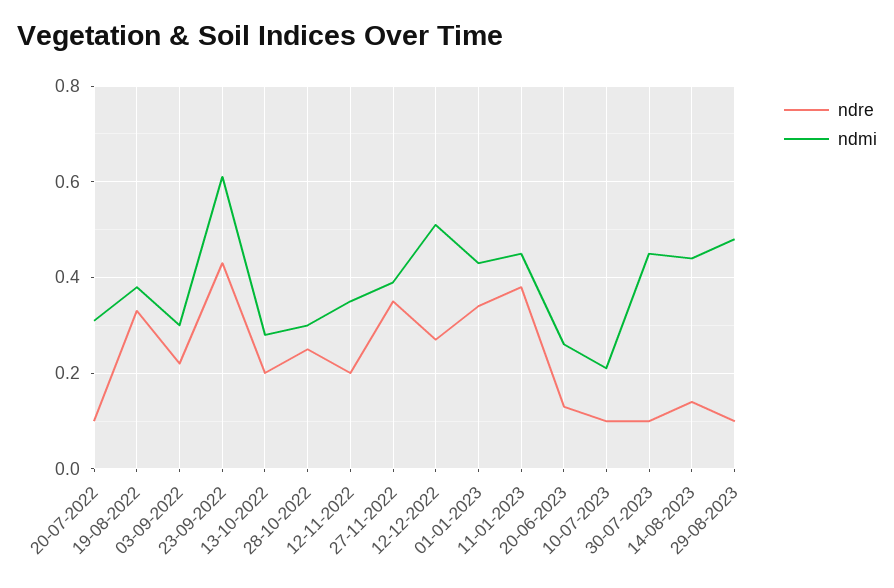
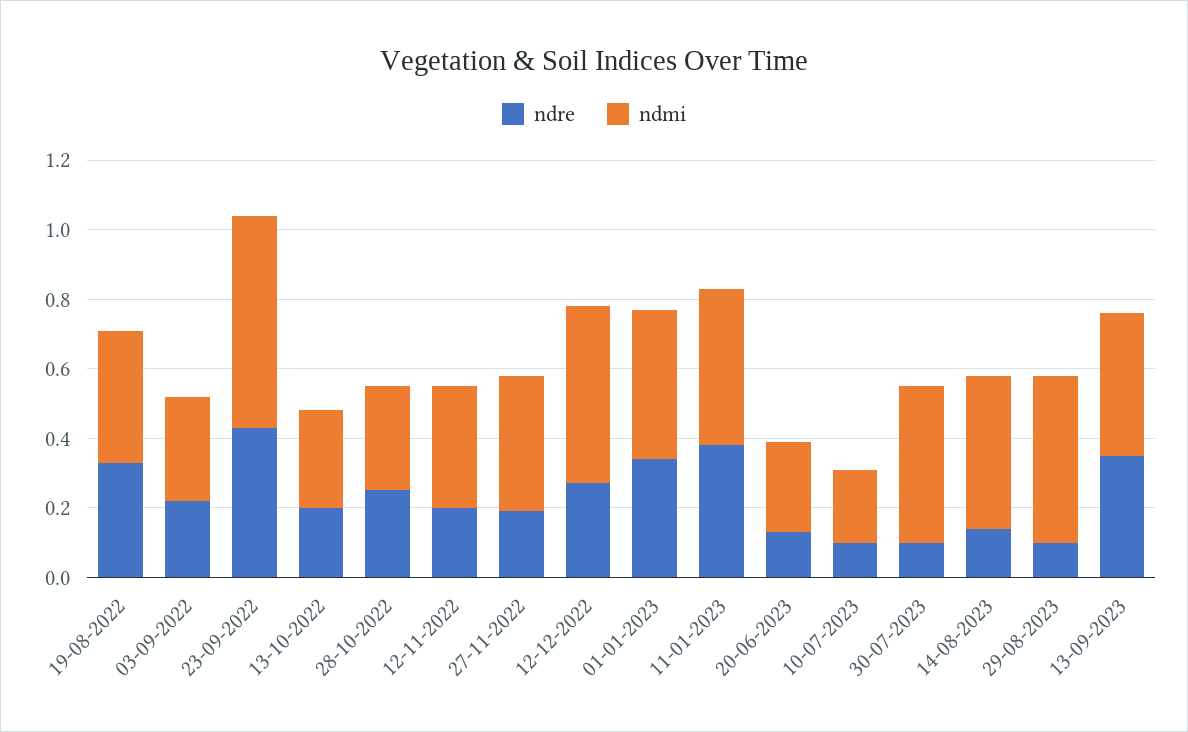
ndre, 20-07-2022: 0.1 -> none
ndmi, 20-07-2022: 0.3 -> none
ndre, 27-11-2022: 0.35 -> 0.2
ndre, 13-09-2023: none -> 0.35
ndmi, 13-09-2023: none -> 0.4

